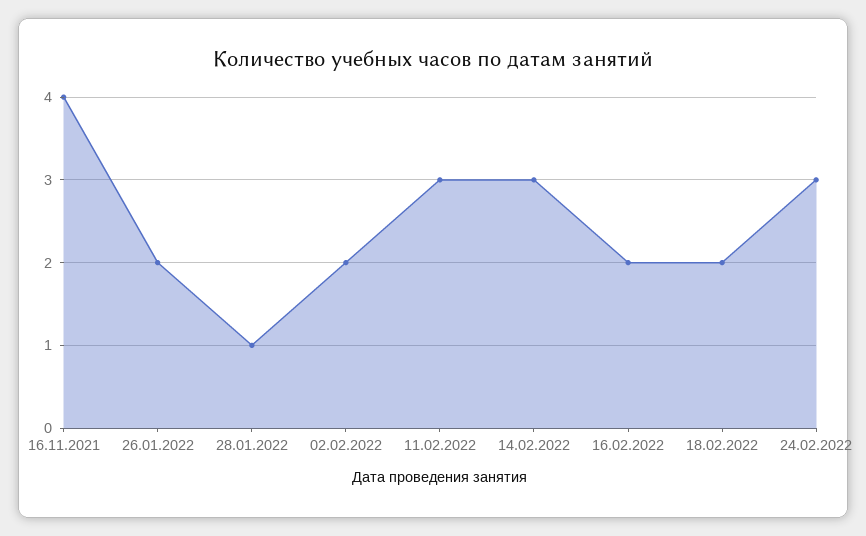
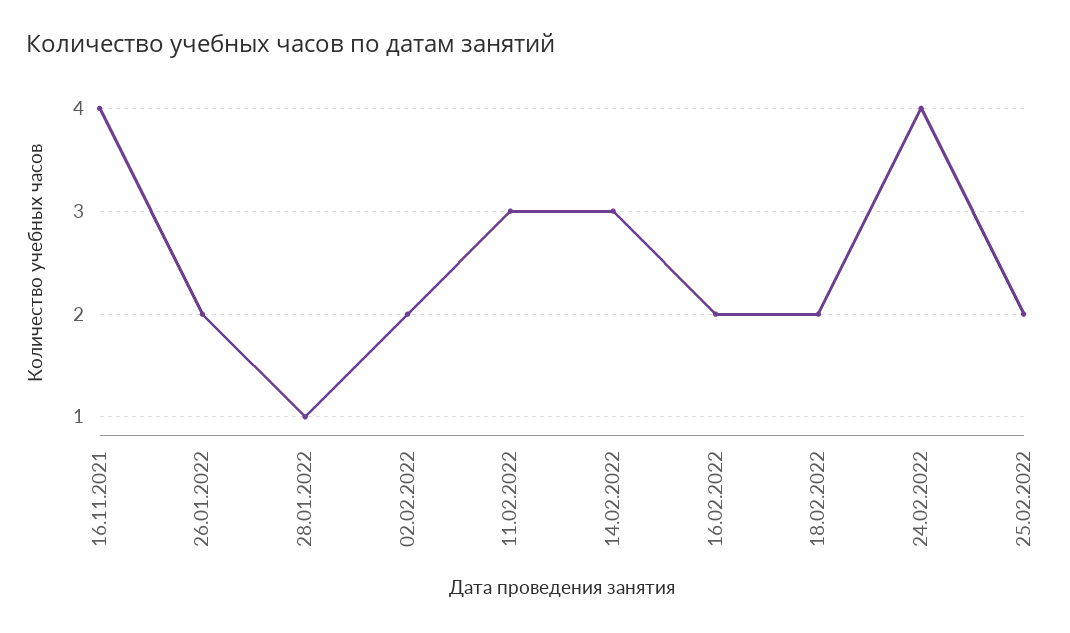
24.02.2022: 3 -> 4
25.02.2022: none -> 2

